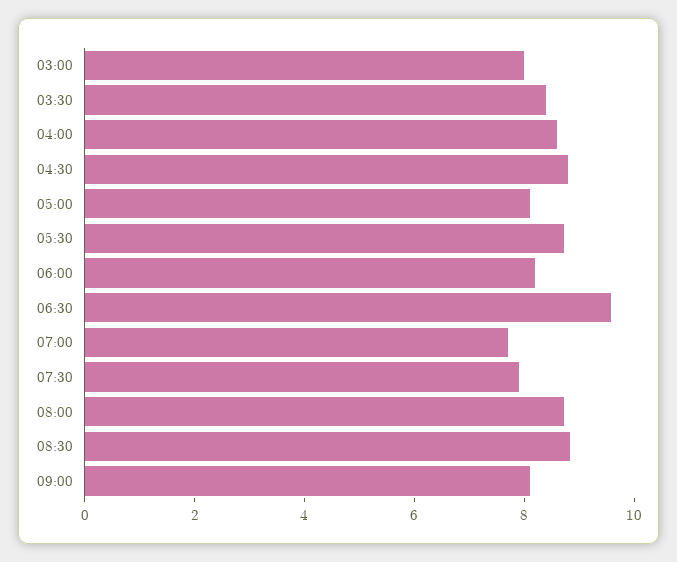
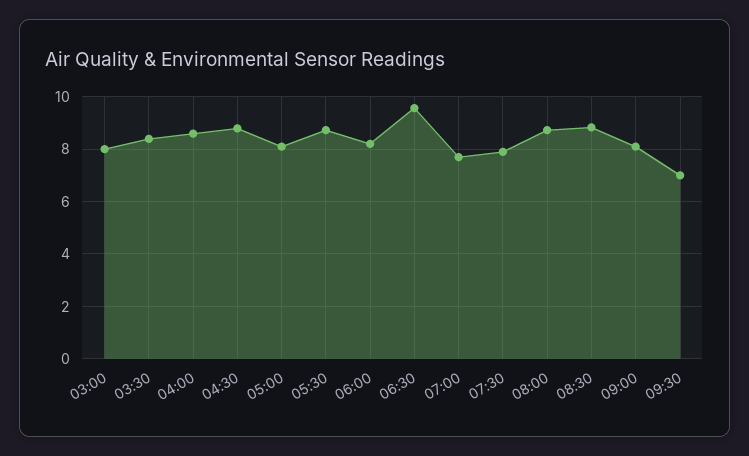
09:30: none -> 7

